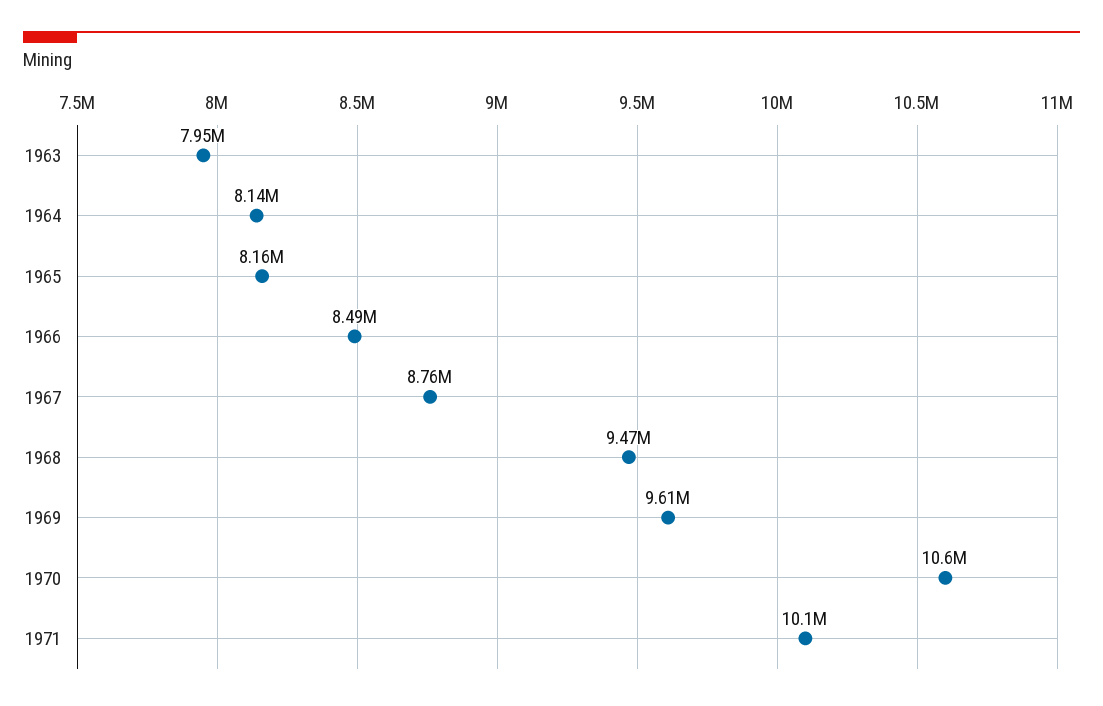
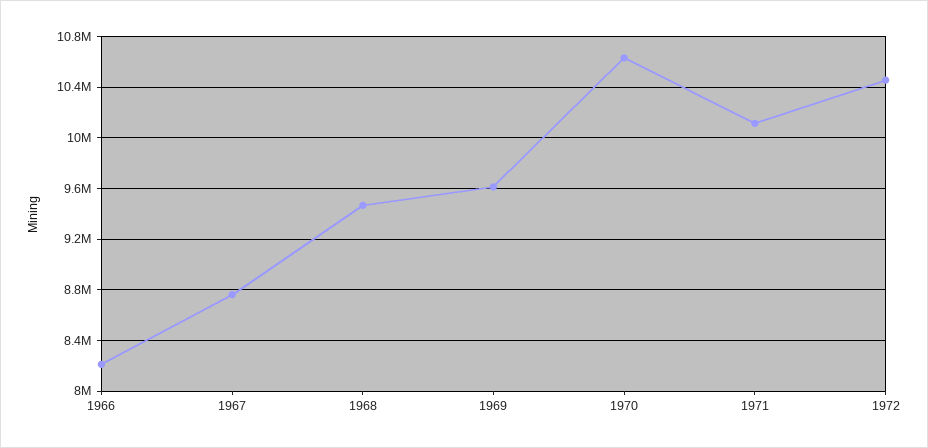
1963: 7950000 -> none
1964: 8140000 -> none
1965: 8160000 -> none
1966: 8490000 -> 8200000
1972: none -> 10450000

